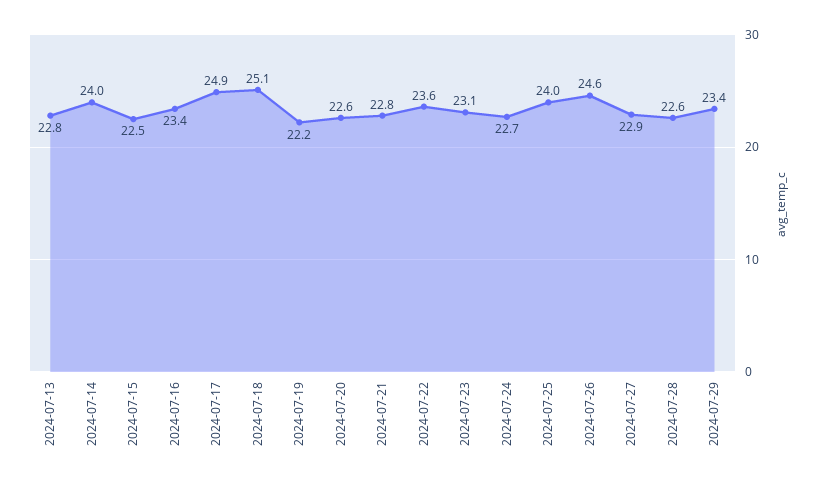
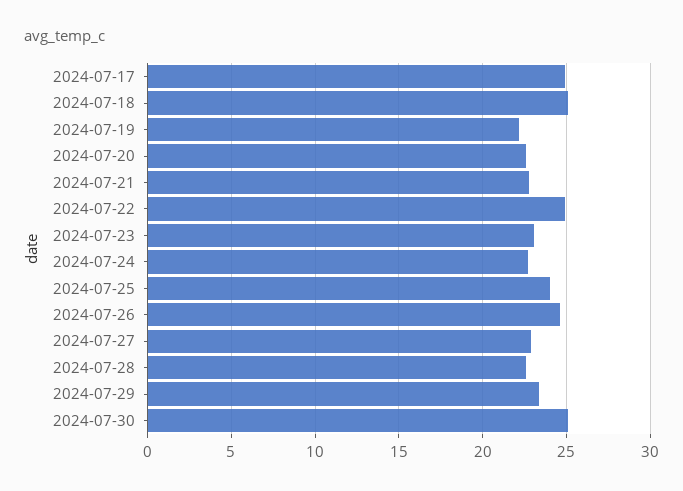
2024-07-13: 22.8 -> none
2024-07-14: 24 -> none
2024-07-15: 22.5 -> none
2024-07-16: 23.4 -> none
2024-07-22: 23.6 -> 25
2024-07-30: none -> 25

